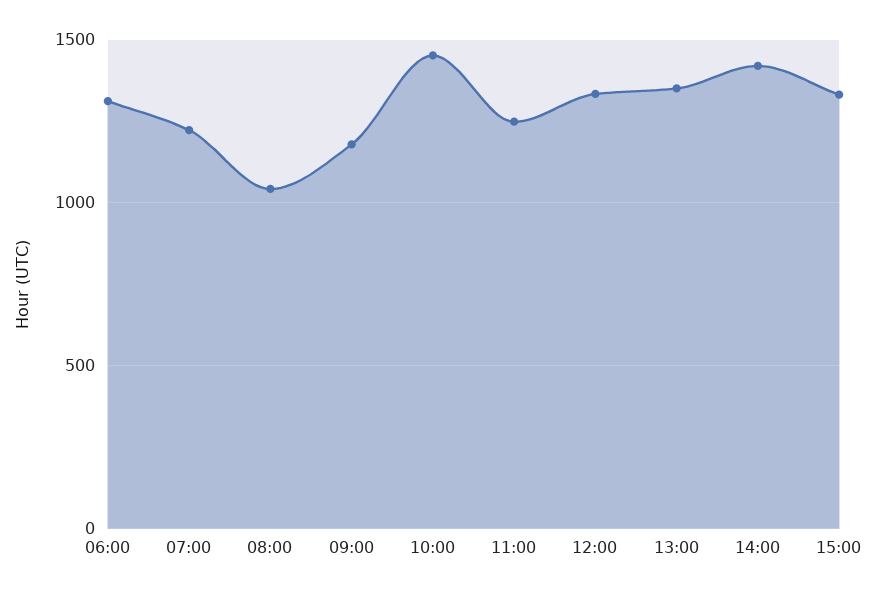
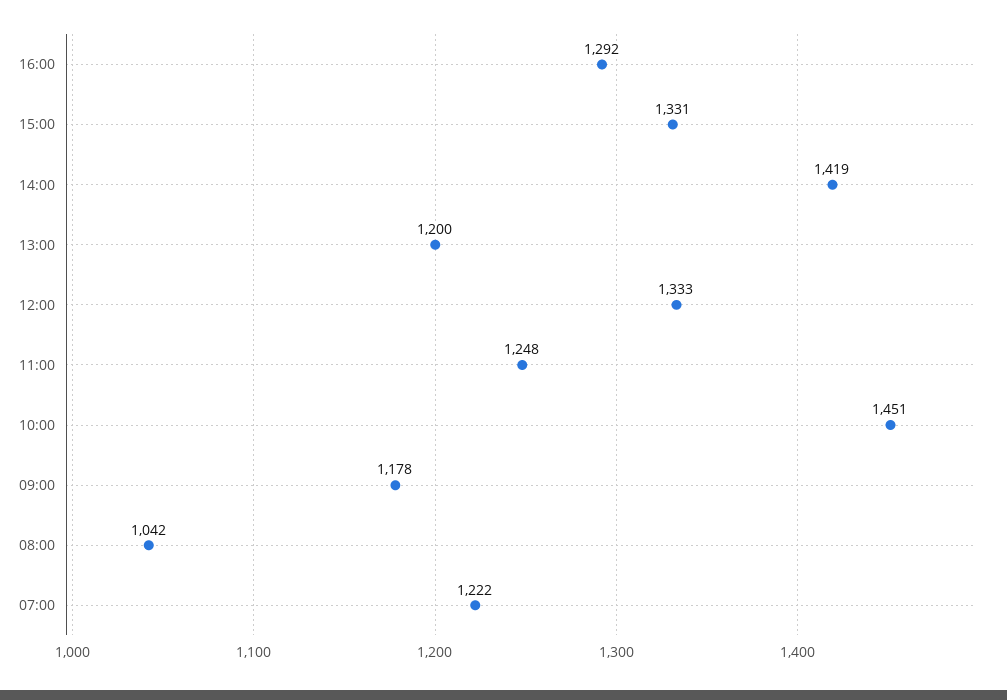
06:00: 1300 -> none
13:00: 1350 -> 1200
16:00: none -> 1292

